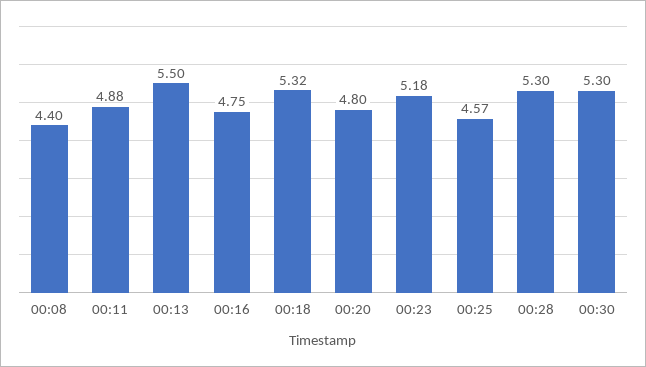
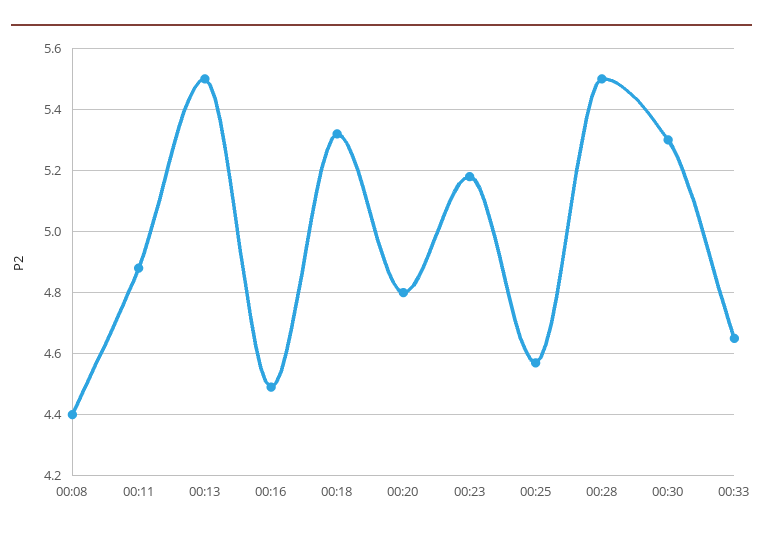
00:16: 4.75 -> 4.5
00:28: 5.3 -> 5.5
00:33: none -> 4.65

